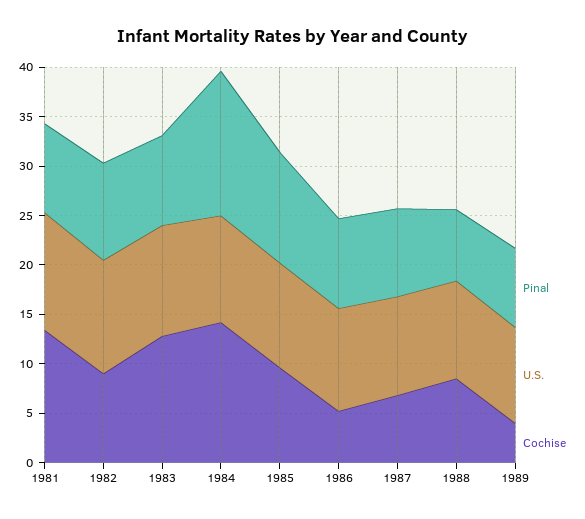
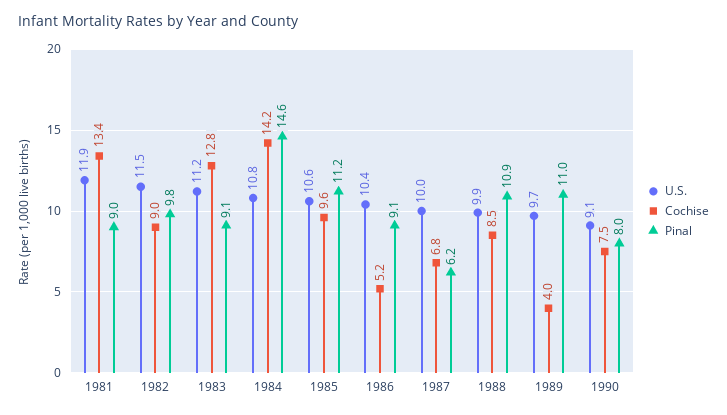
Pinal, 1987: 9 -> 6.2
Pinal, 1988: 7 -> 10.9
Pinal, 1989: 8 -> 11
U.S., 1990: none -> 9.1
Cochise, 1990: none -> 7.5
Pinal, 1990: none -> 8

